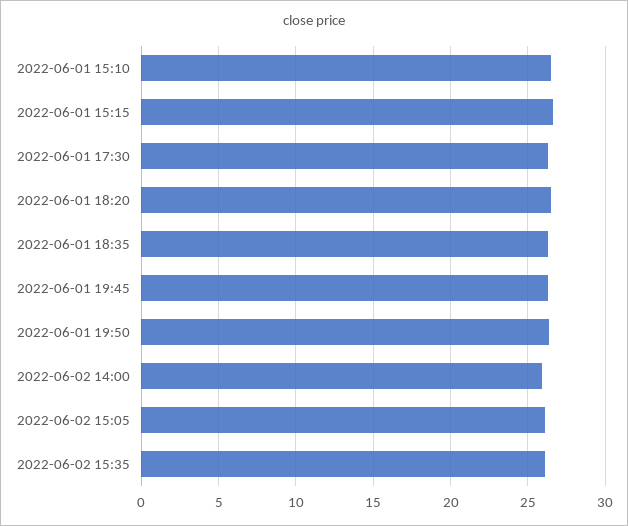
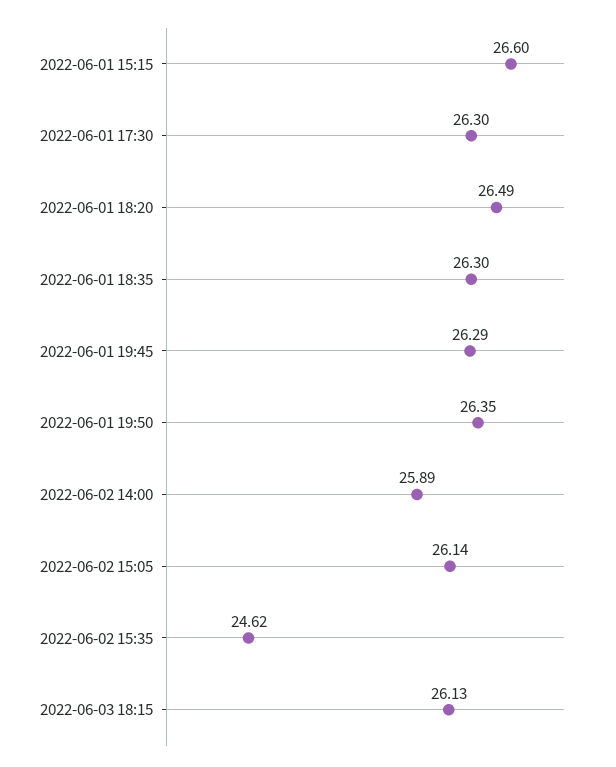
2022-06-01 15:10: 26.5 -> none
2022-06-02 15:35: 26 -> 24.62
2022-06-03 18:15: none -> 26.13

